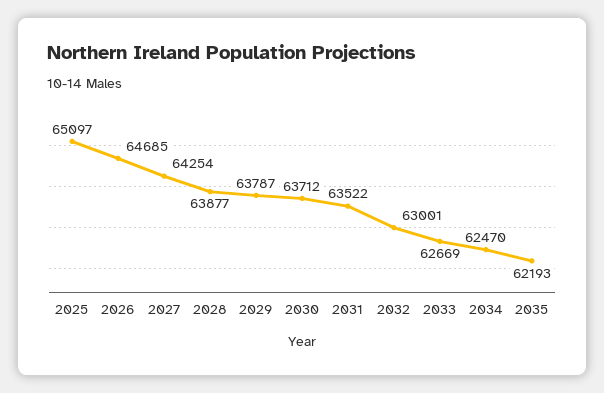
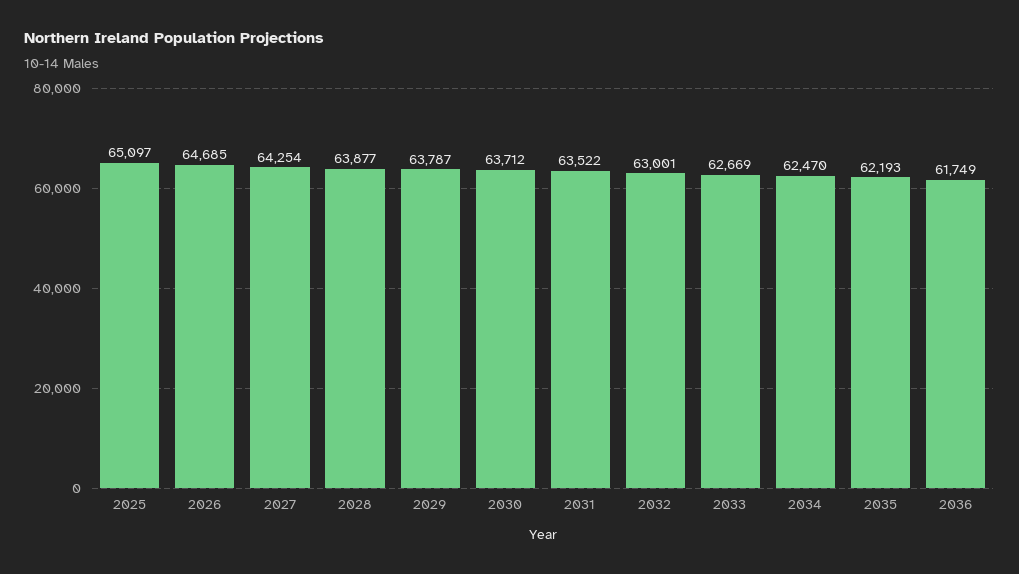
2036: none -> 61749

